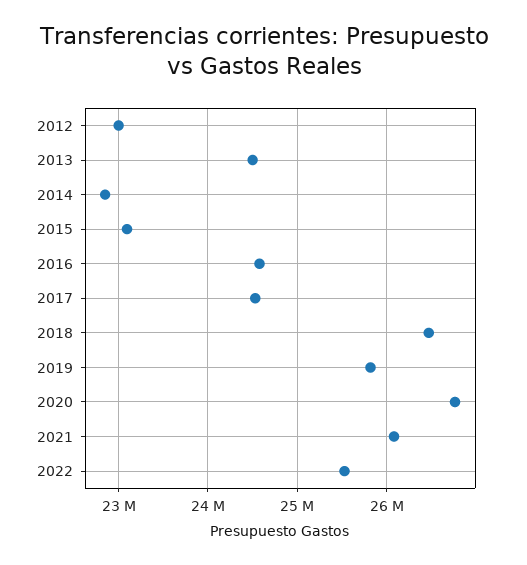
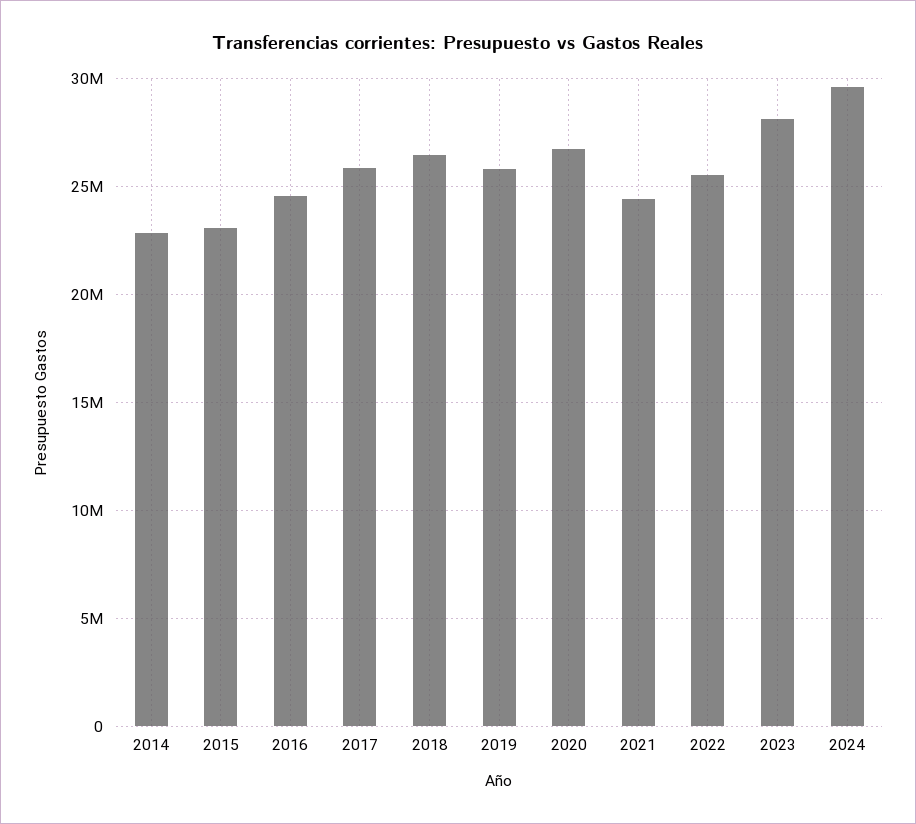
2012: 23000000 -> none
2013: 24500000 -> none
2017: 24500000 -> 26000000
2021: 26100000 -> 24500000
2023: none -> 28000000
2024: none -> 29500000

